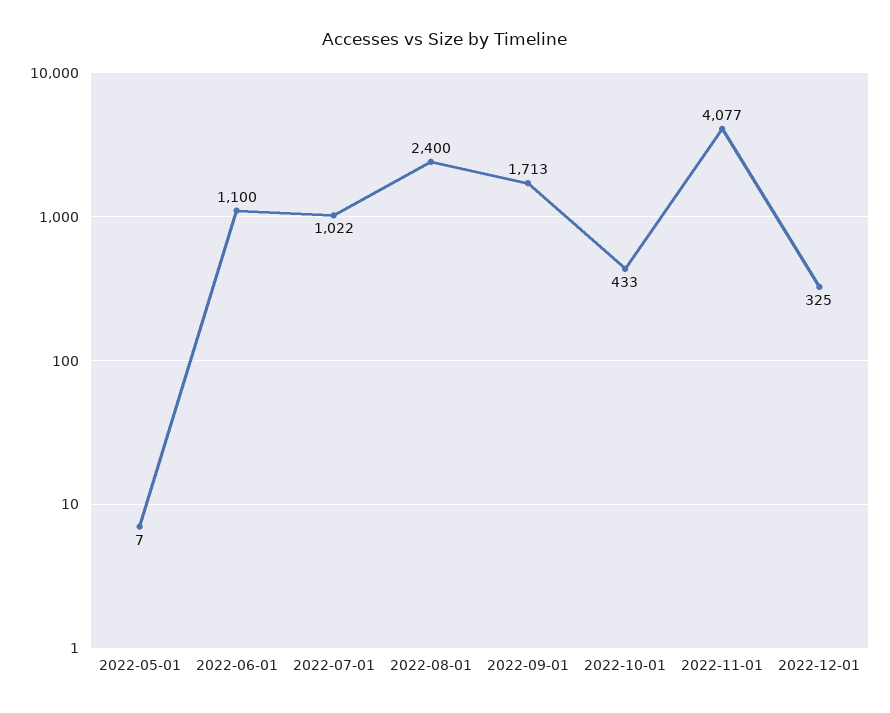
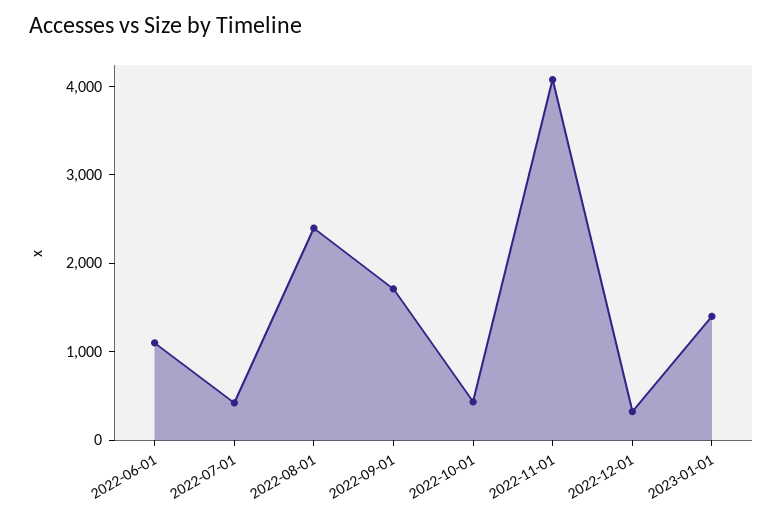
2022-05-01: 7 -> none
2022-07-01: 1022 -> 400
2023-01-01: none -> 1400

